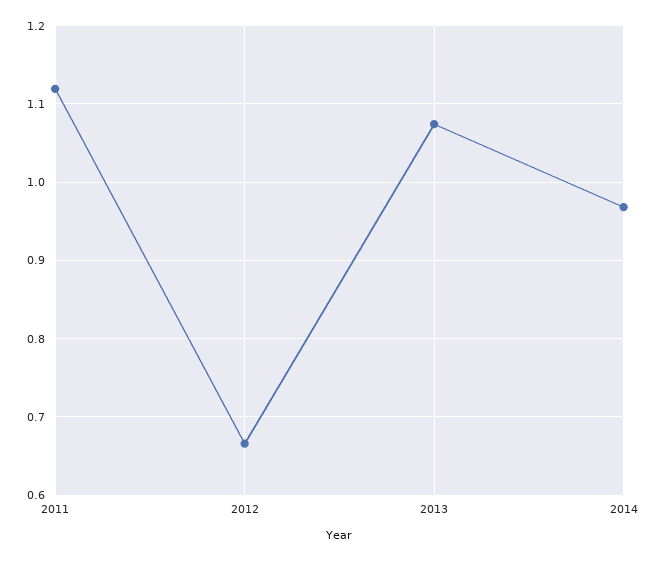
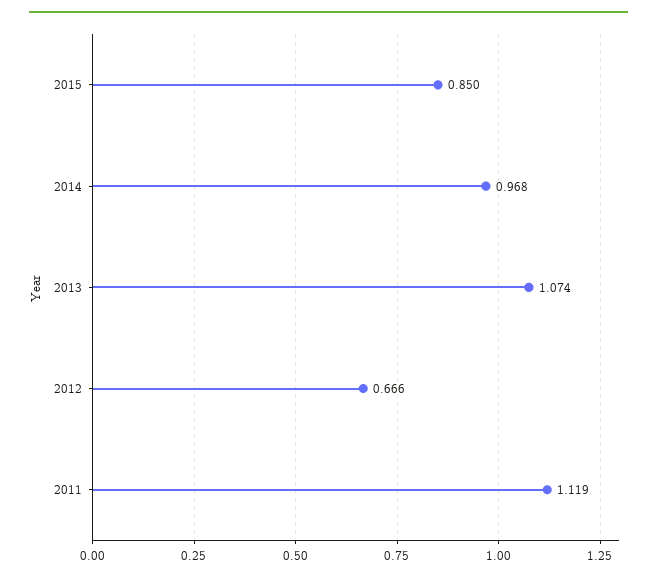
2015: none -> 0.85

